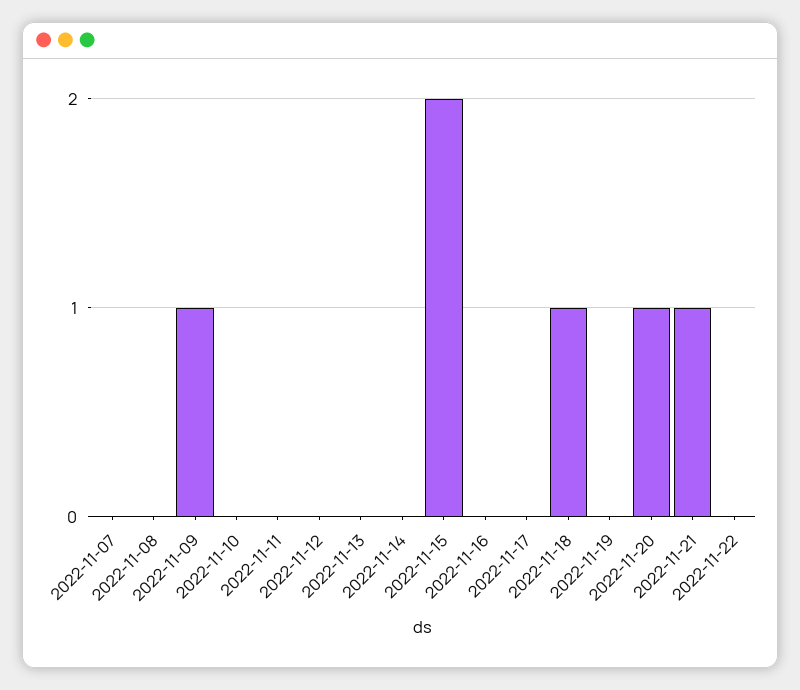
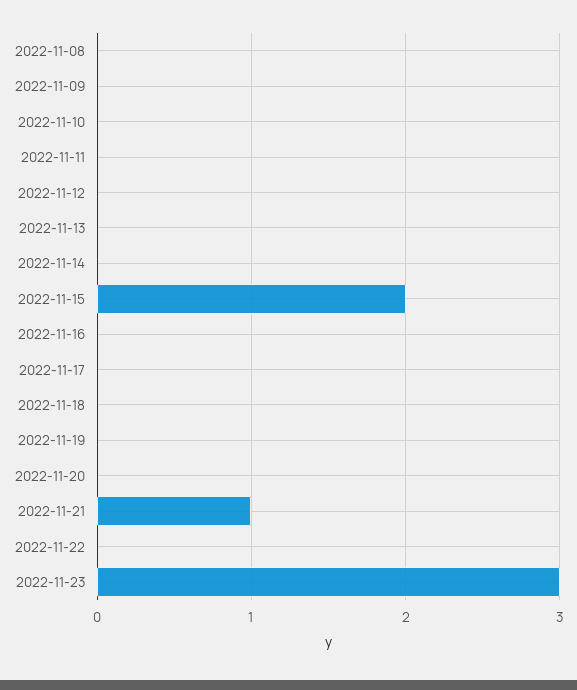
2022-11-07: 0 -> none
2022-11-09: 1 -> 0
2022-11-18: 1 -> 0
2022-11-20: 1 -> 0
2022-11-23: none -> 3

